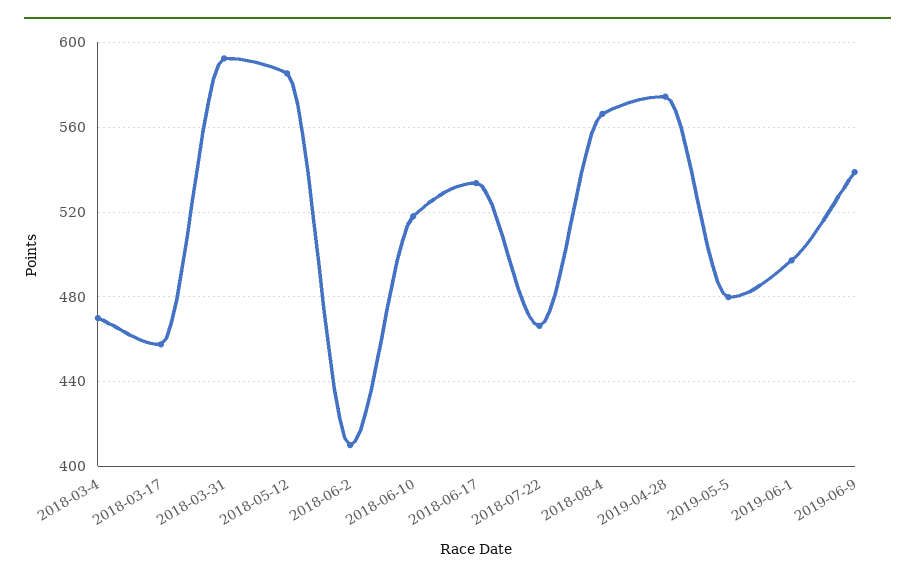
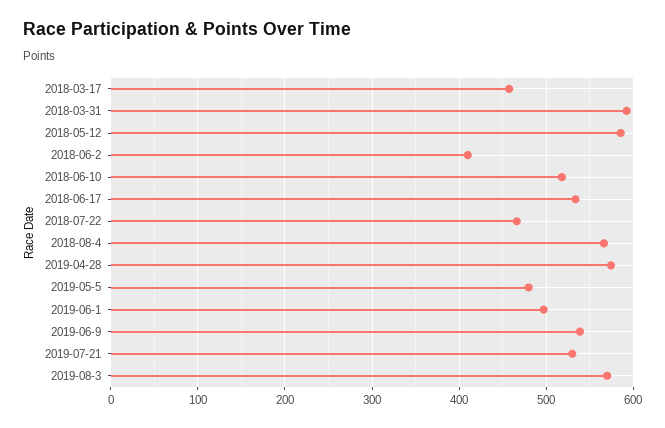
2018-03-4: 470 -> none
2019-07-21: none -> 530
2019-08-3: none -> 570

